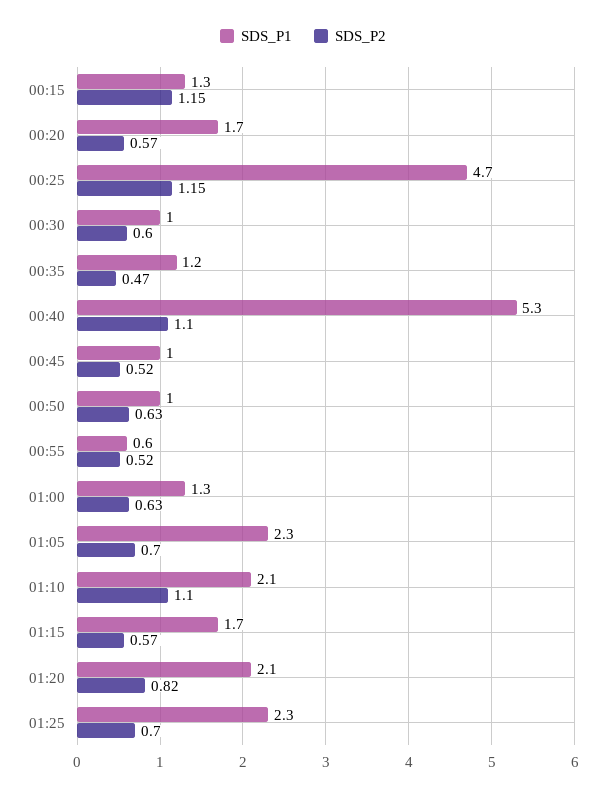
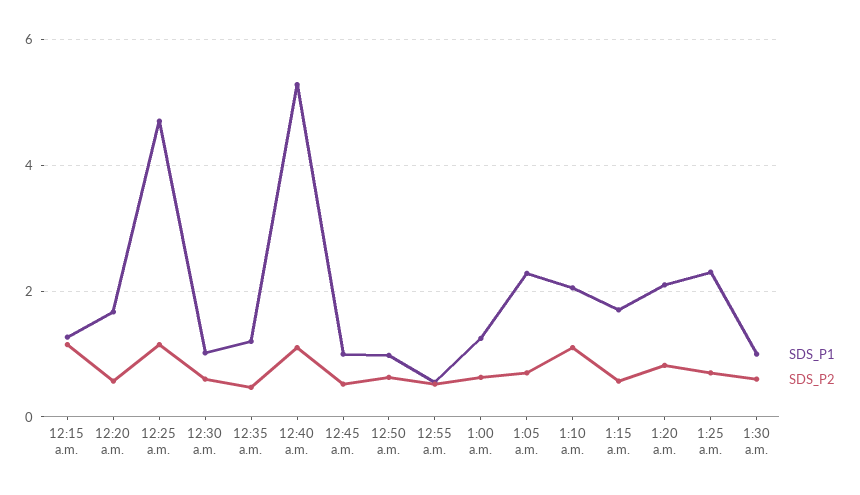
SDS_P1, 1:30 a.m.: none -> 1
SDS_P2, 1:30 a.m.: none -> 0.6

